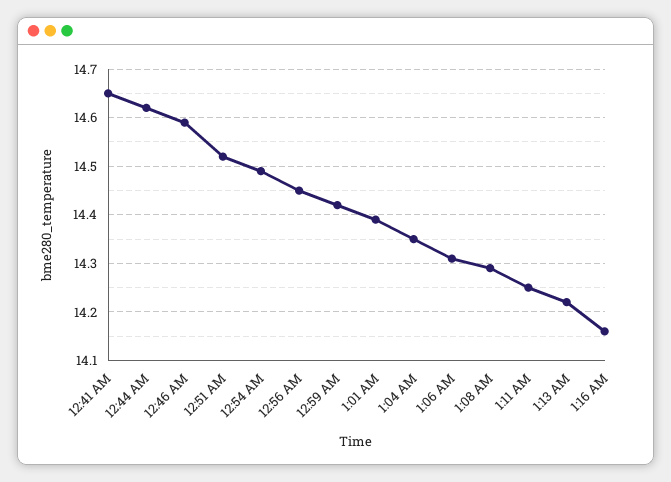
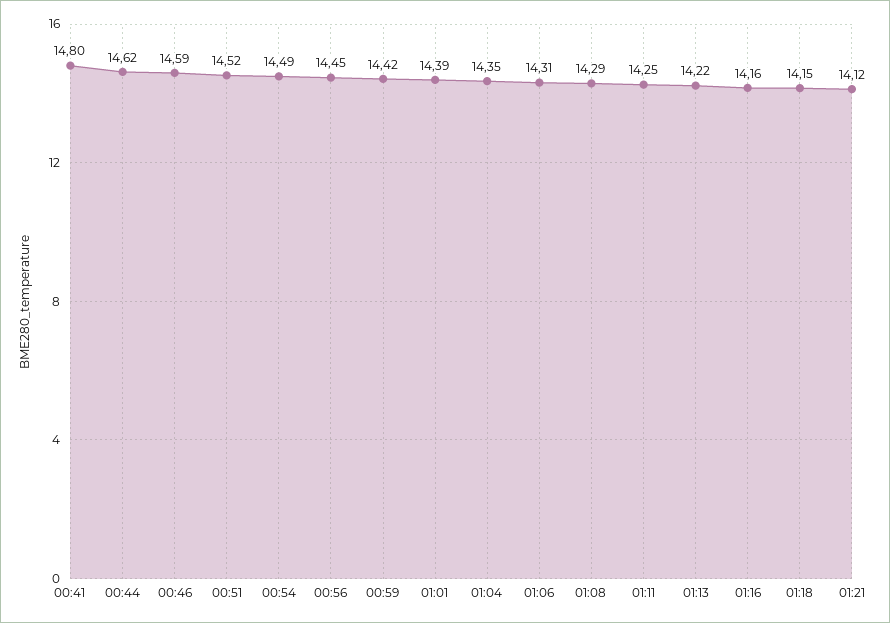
12:41 AM: 14.65 -> 14.8
01:18: none -> 14.15
01:21: none -> 14.12

